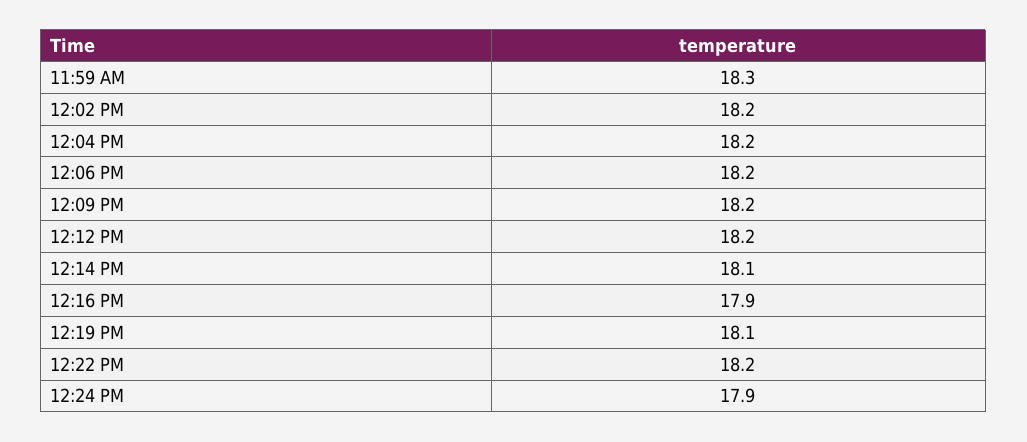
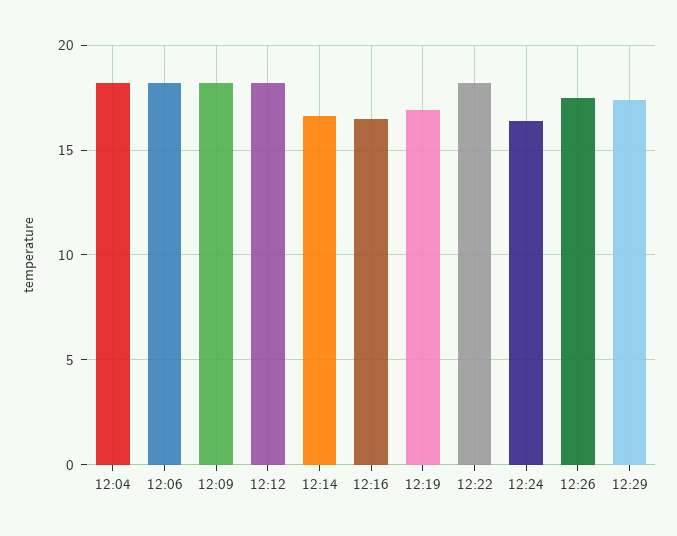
11:59 AM: 18.3 -> none
12:02 PM: 18.2 -> none
12:14 PM: 18.1 -> 16.5
12:16 PM: 17.9 -> 16.5
12:19 PM: 18.1 -> 17
12:24 PM: 17.9 -> 16.5
12:26: none -> 17.5
12:29: none -> 17.5

